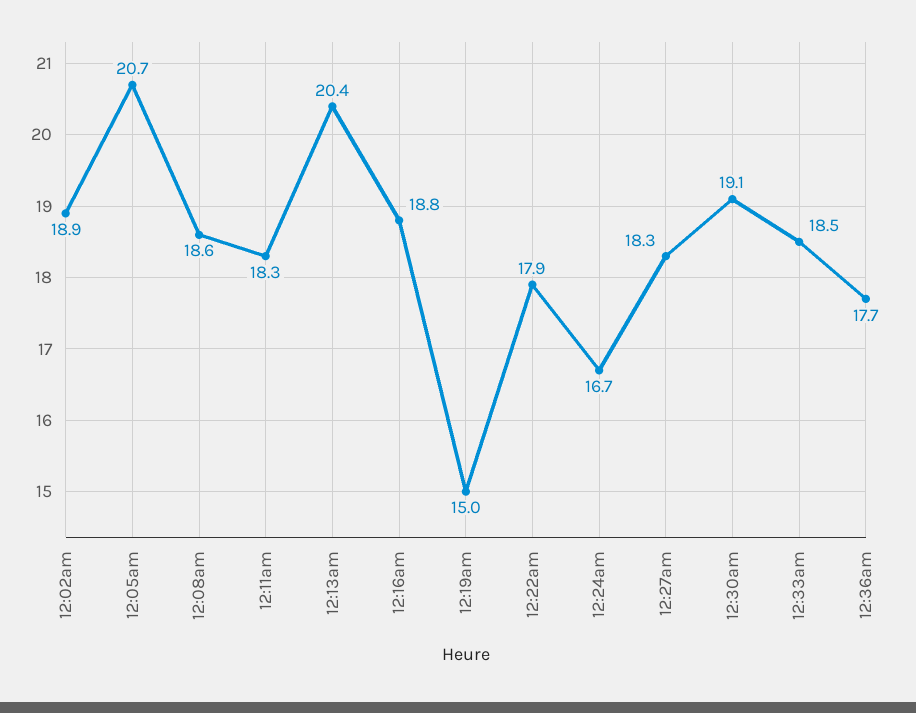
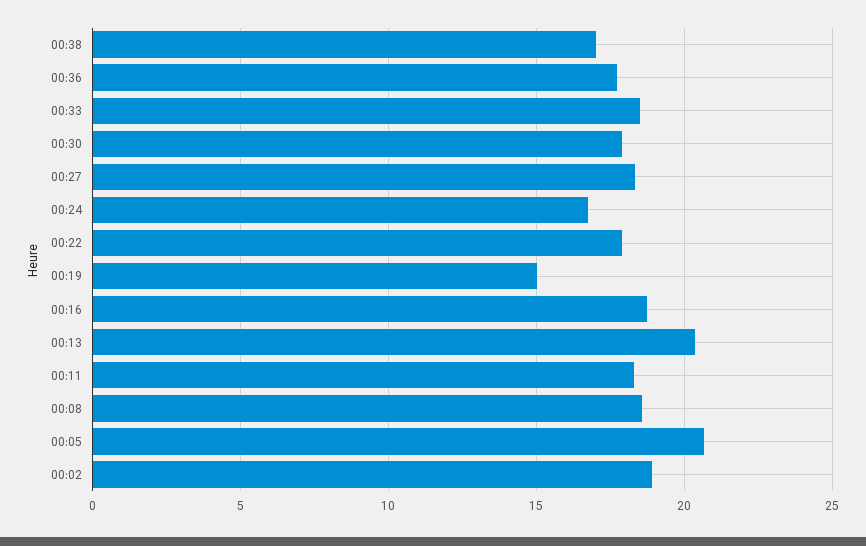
12:30am: 19.1 -> 18
00:38: none -> 17

